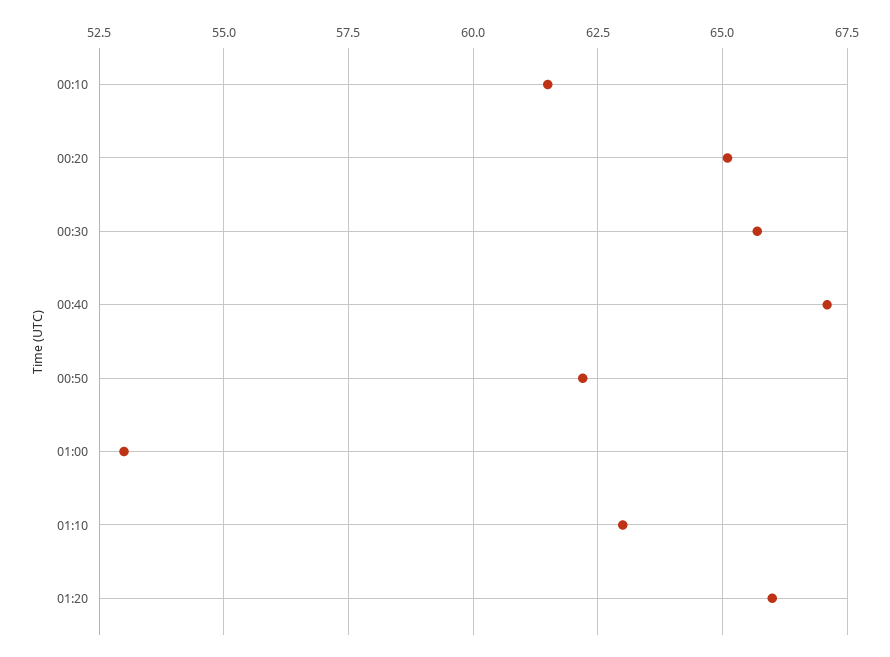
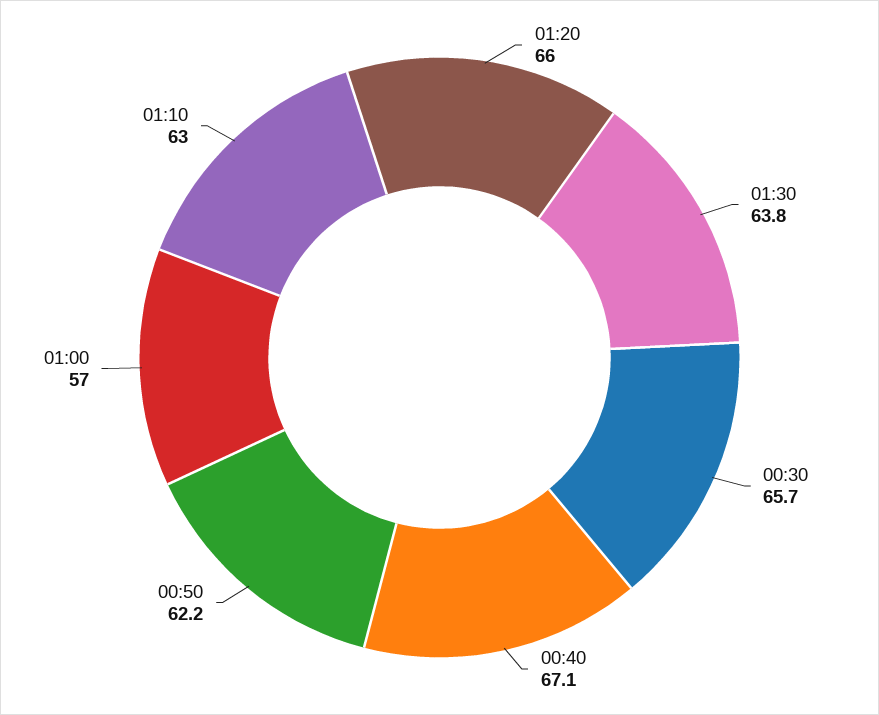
00:10: 61.5 -> none
00:20: 65 -> none
01:00: 53 -> 57
01:30: none -> 63.8

